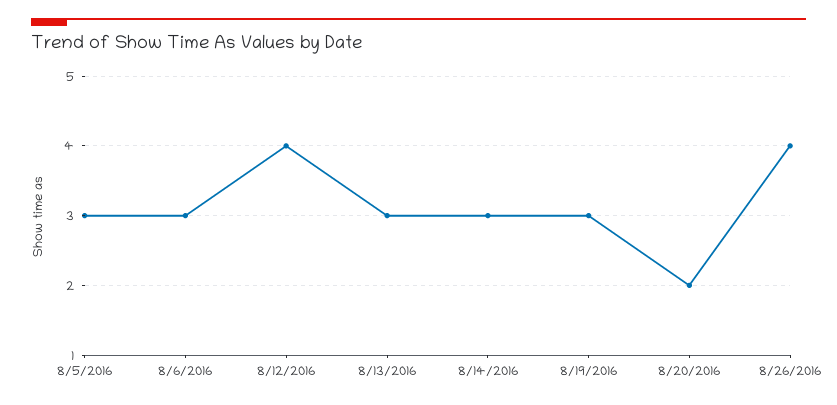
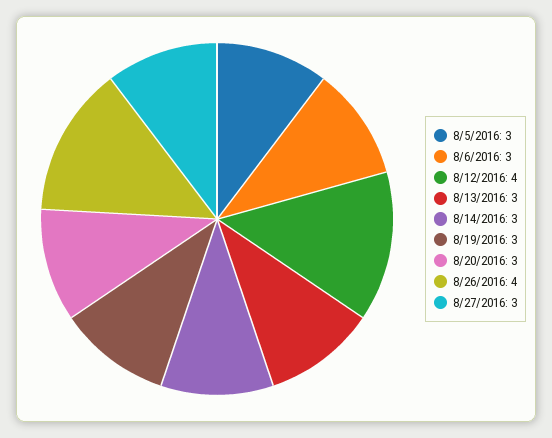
8/20/2016: 2 -> 3
8/27/2016: none -> 3

